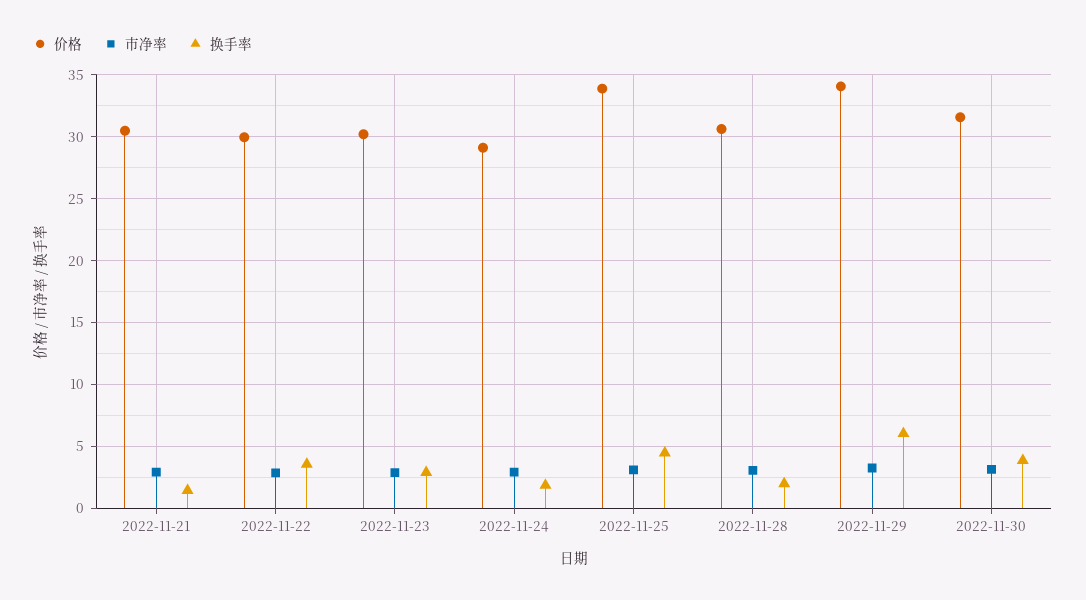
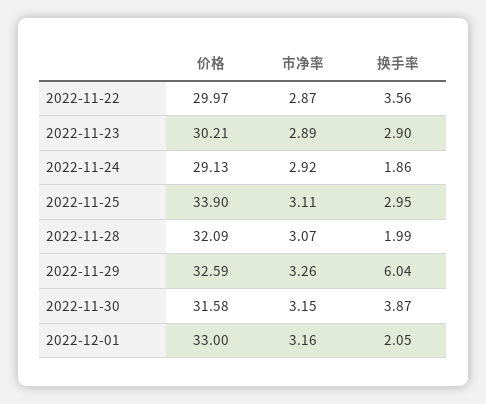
价格, 2022-11-21: 30.5 -> none
市净率, 2022-11-21: 3 -> none
换手率, 2022-11-21: 1.5 -> none
换手率, 2022-11-25: 4.5 -> 2.95
价格, 2022-11-28: 30.5 -> 32.09
价格, 2022-11-29: 34 -> 32.59
价格, 2022-12-01: none -> 33
市净率, 2022-12-01: none -> 3.16
换手率, 2022-12-01: none -> 2.05

